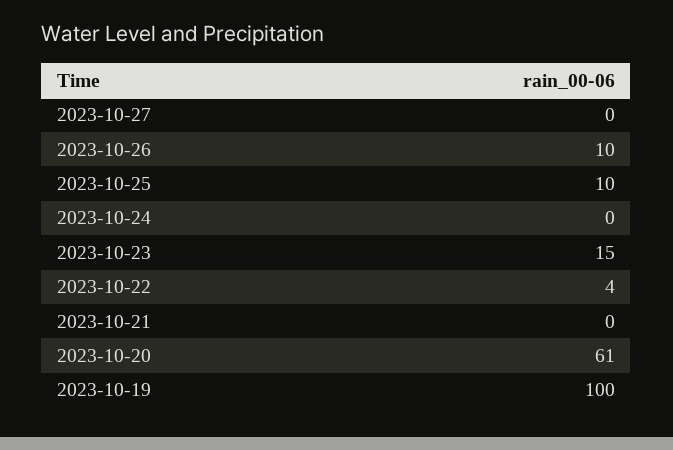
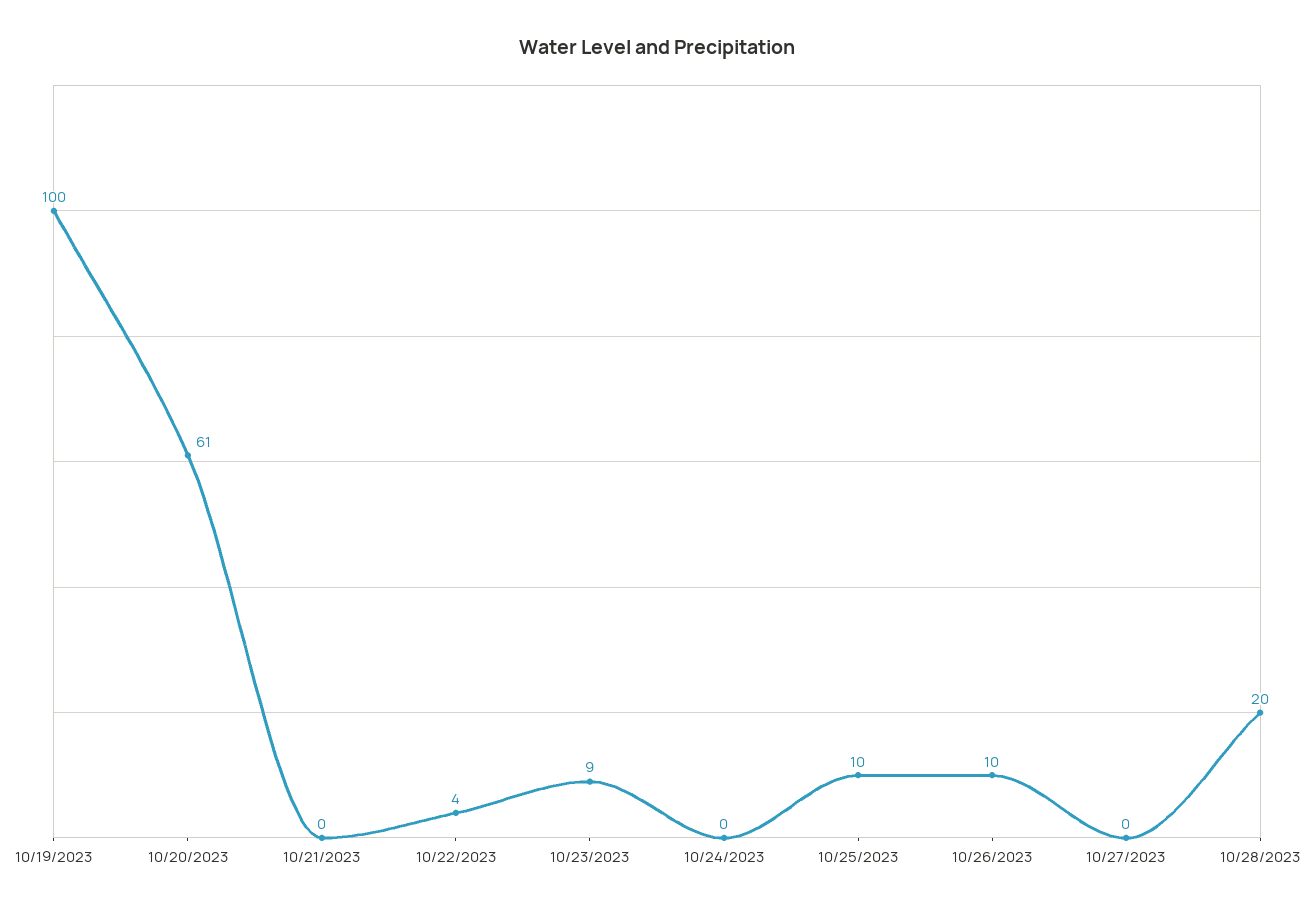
2023-10-23: 15 -> 9
10/28/2023: none -> 20

